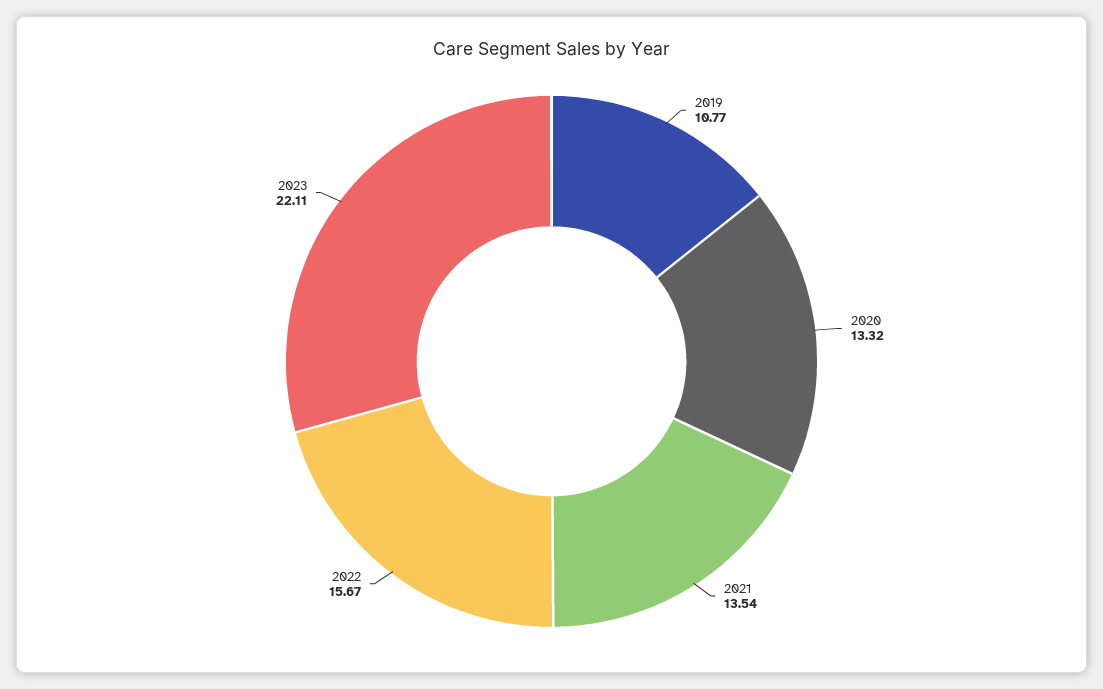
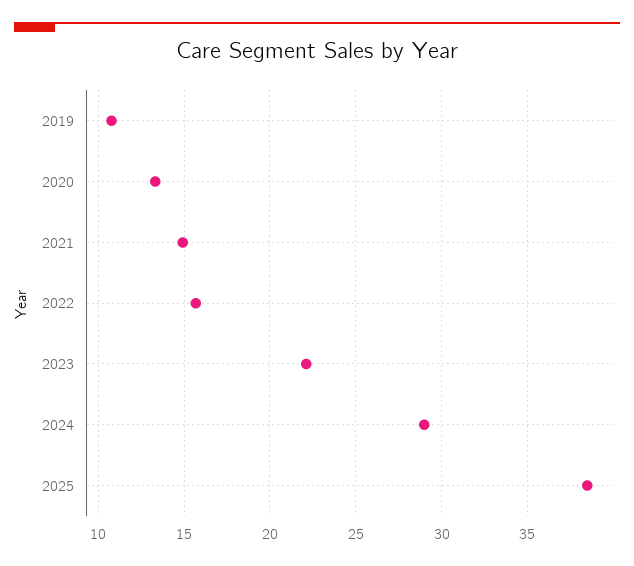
2021: 13.54 -> 15
2024: none -> 29
2025: none -> 38.5

